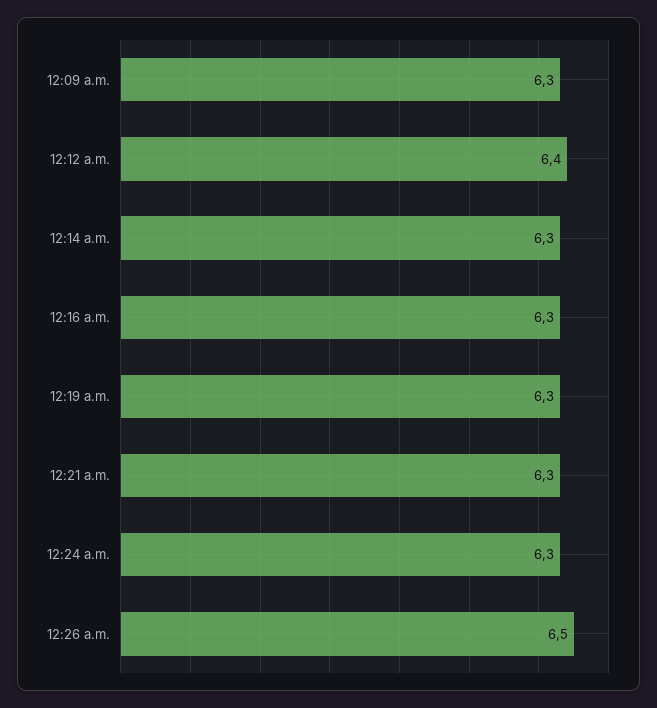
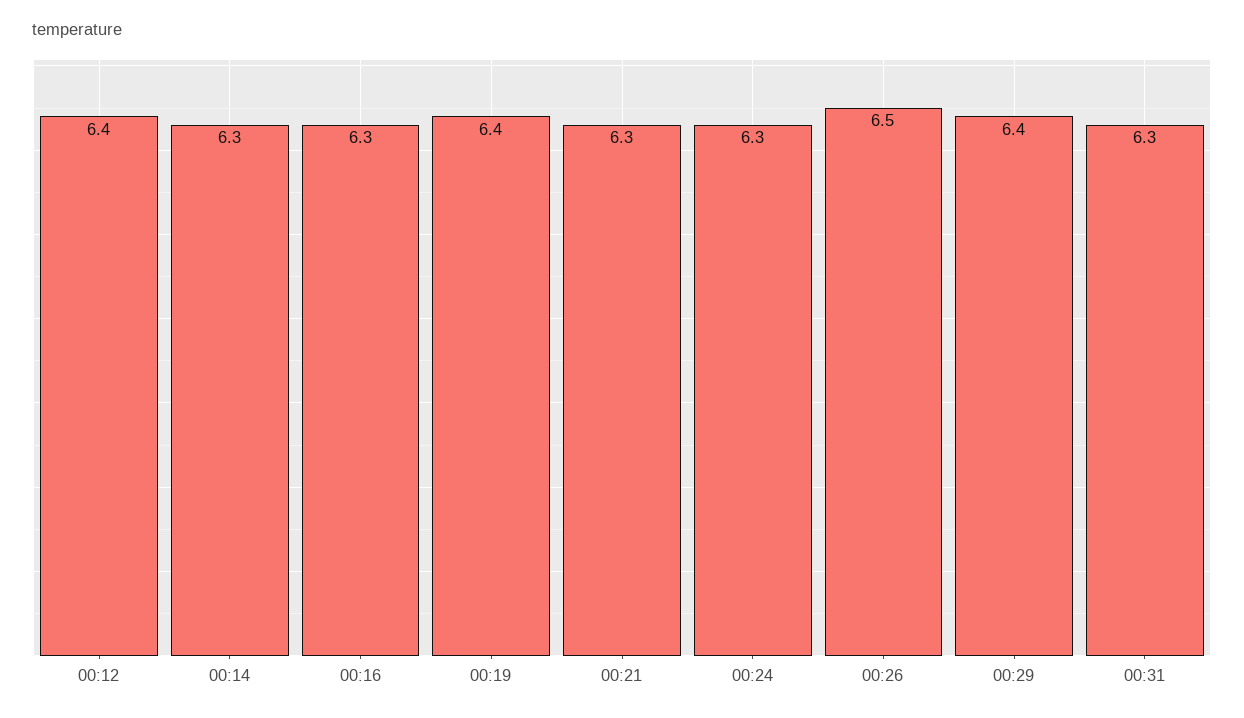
12:09 a.m.: 6.3 -> none
12:19 a.m.: 6.3 -> 6.4
00:29: none -> 6.4
00:31: none -> 6.3

